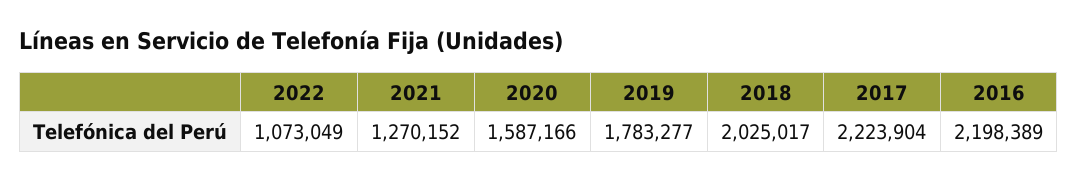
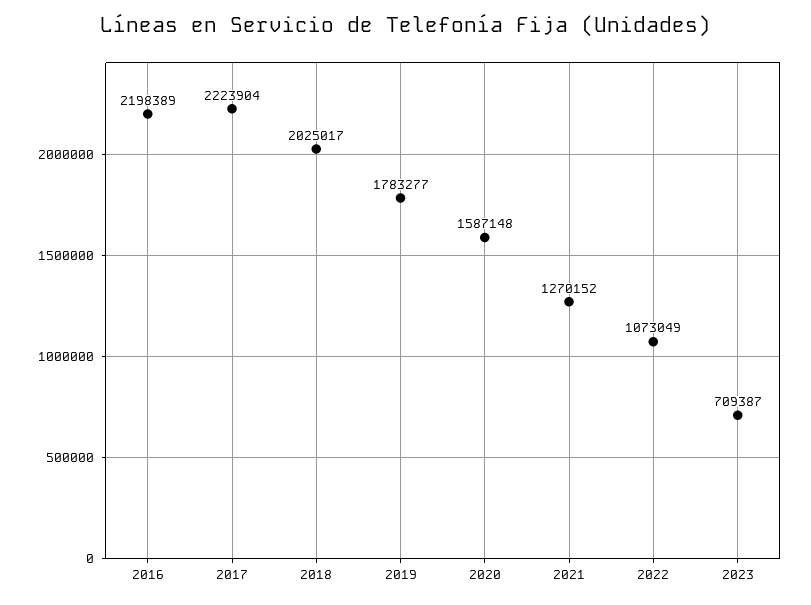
2020: 1587166 -> 1587148
2023: none -> 709387

